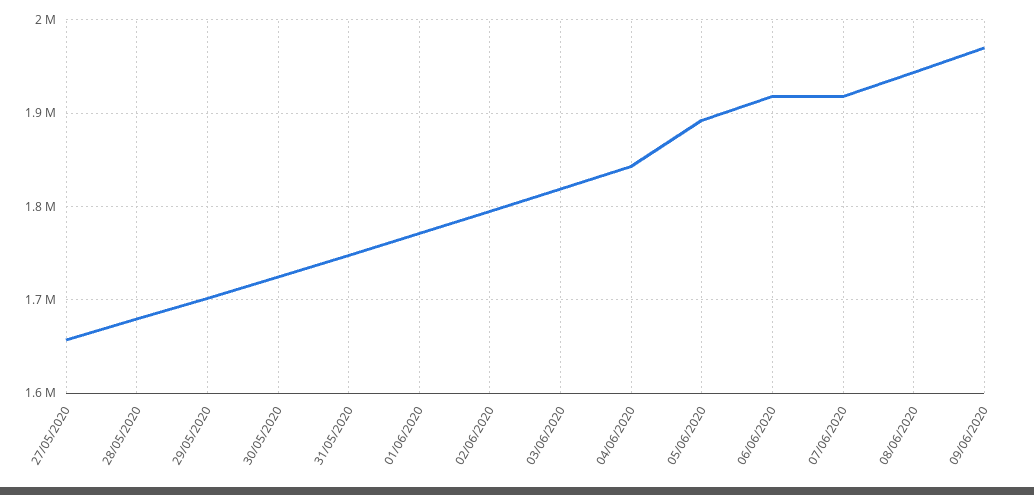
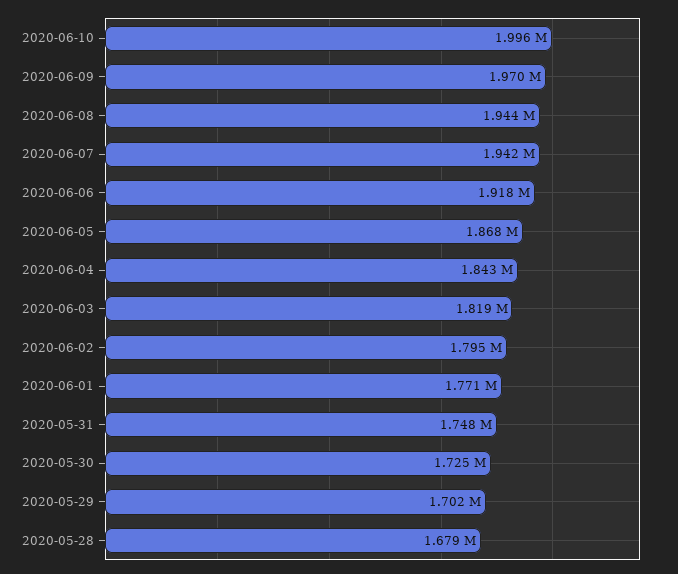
27/05/2020: 1660000 -> none
05/06/2020: 1890000 -> 1868000
07/06/2020: 1920000 -> 1942000
2020-06-10: none -> 1996000

